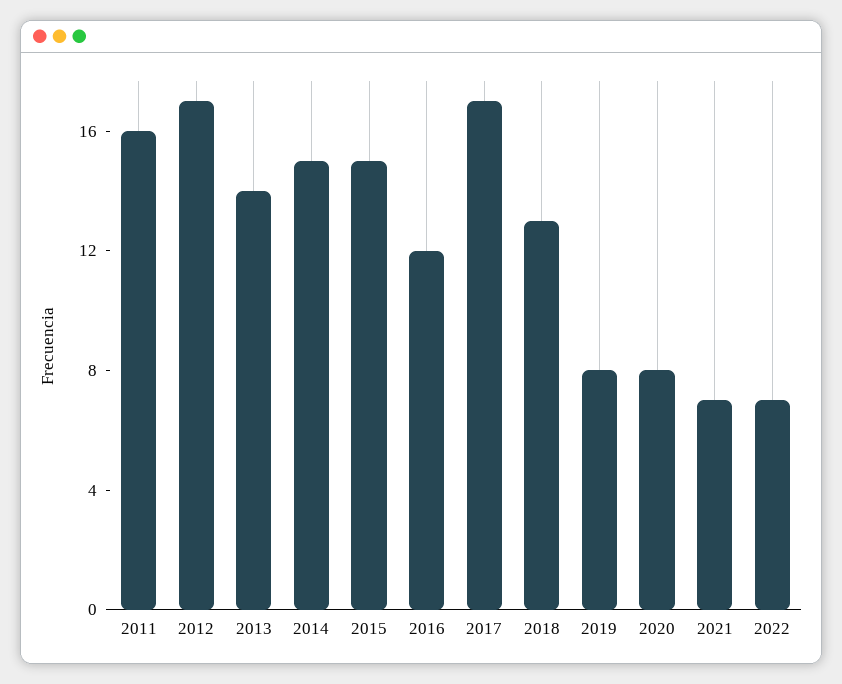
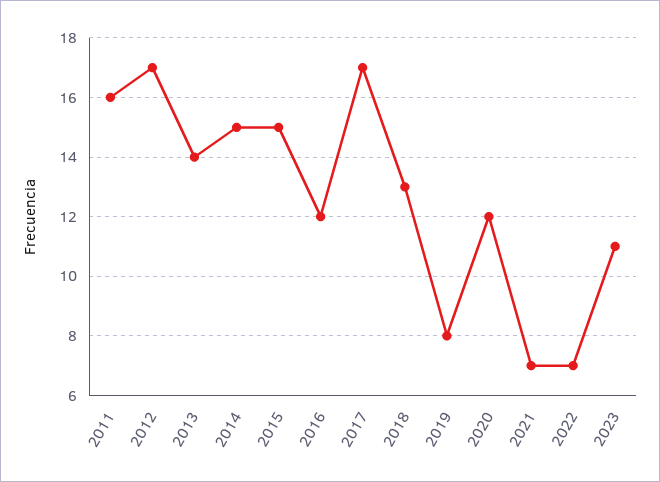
2020: 8 -> 12
2023: none -> 11

